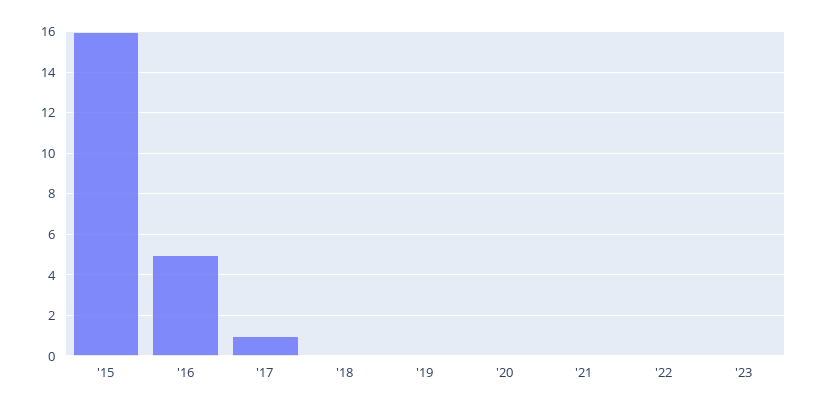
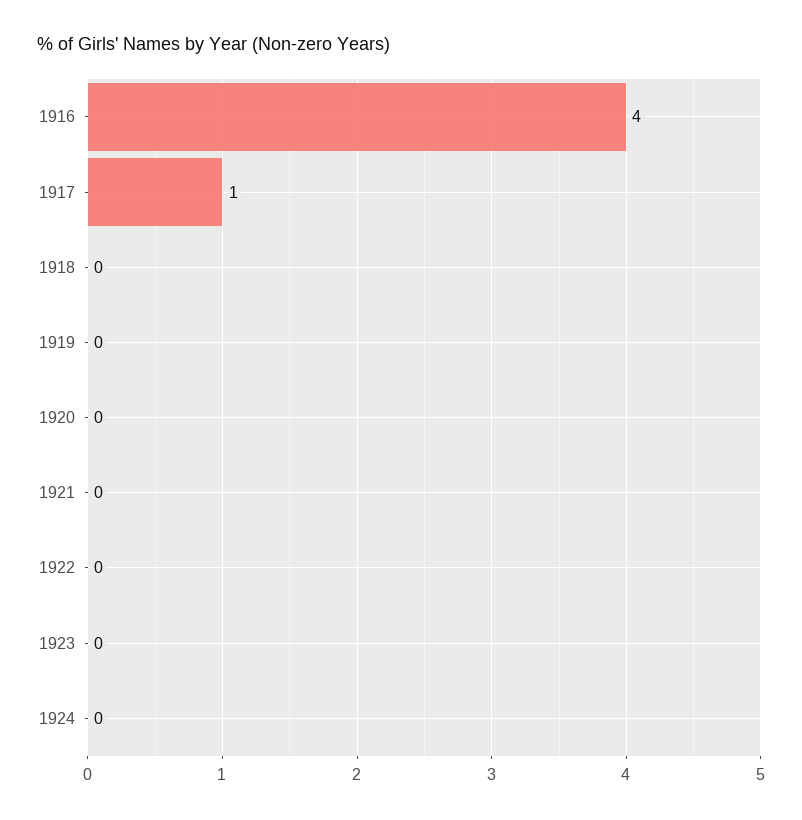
'15: 16 -> none
'16: 5 -> 4
1924: none -> 0

